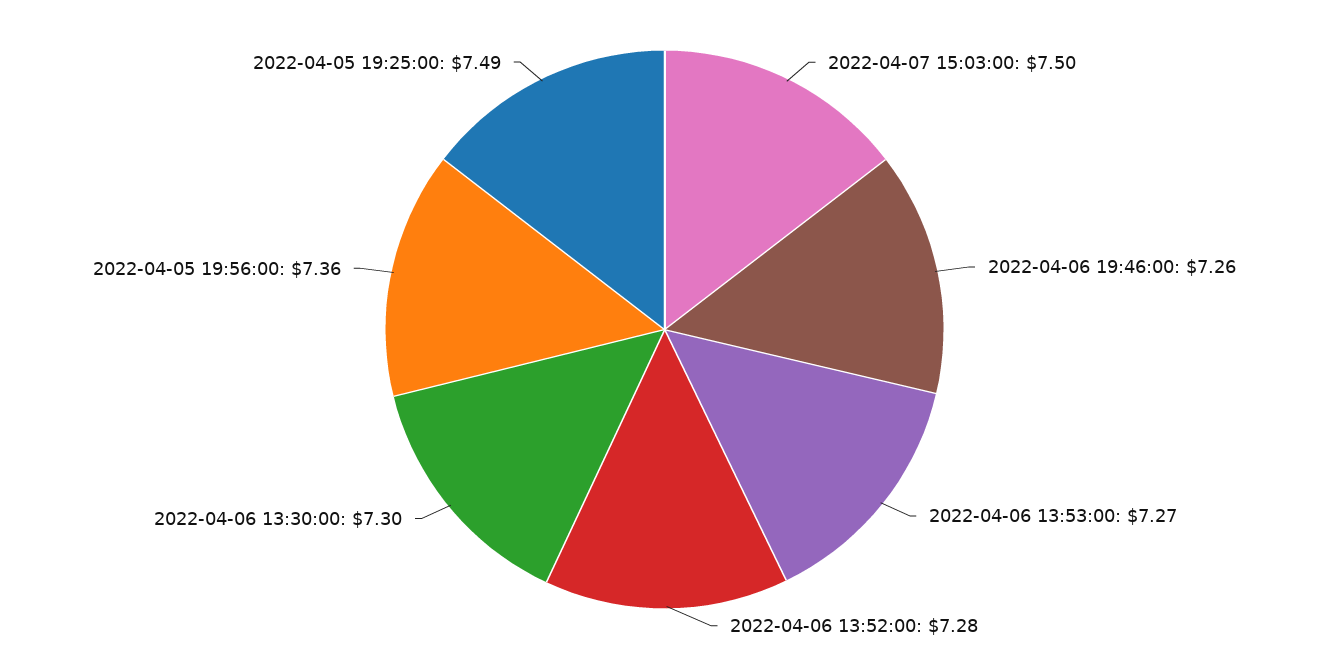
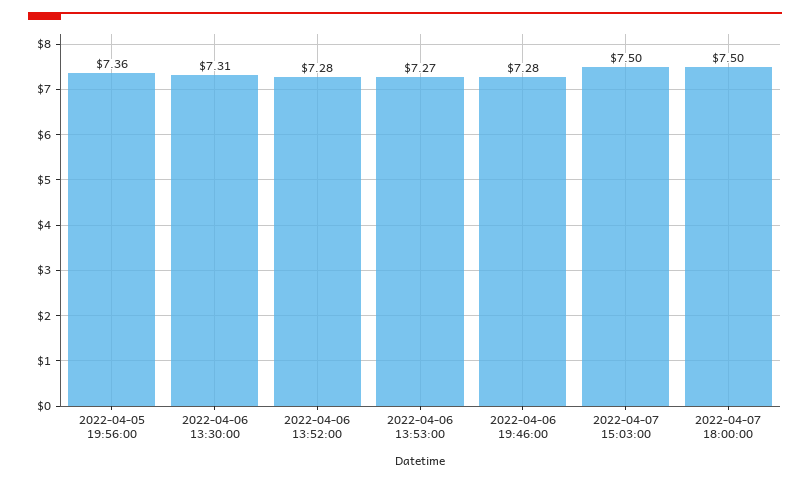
2022-04-06 19:46:00: 7.26 -> 7.28
2022-04-06 13:30:00: 7.3 -> 7.31
2022-04-05 19:25:00: 7.49 -> none
2022-04-07 18:00:00: none -> 7.5

